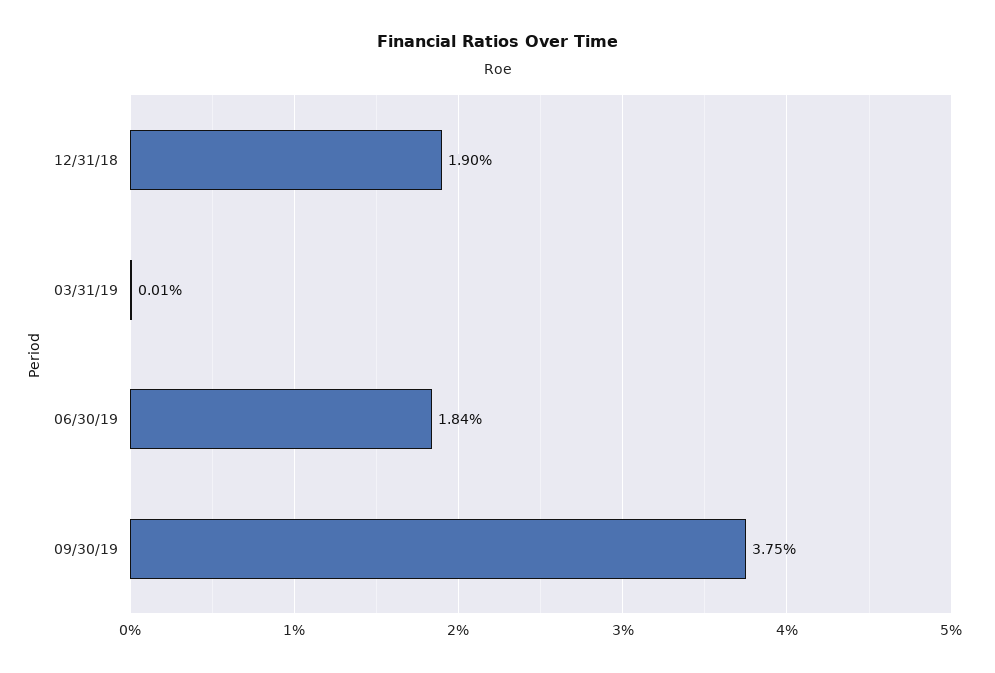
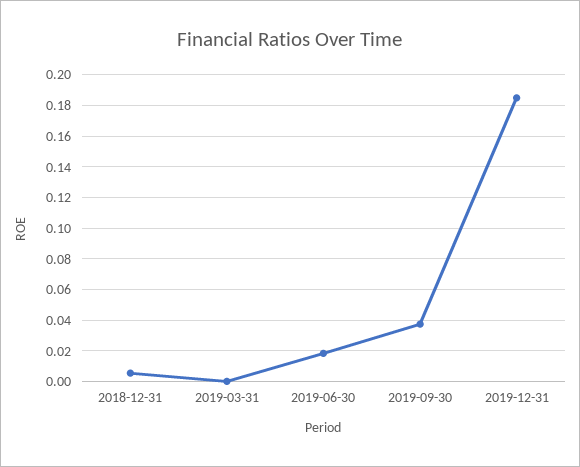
12/31/18: 0.019 -> 0.005
2019-12-31: none -> 0.185

